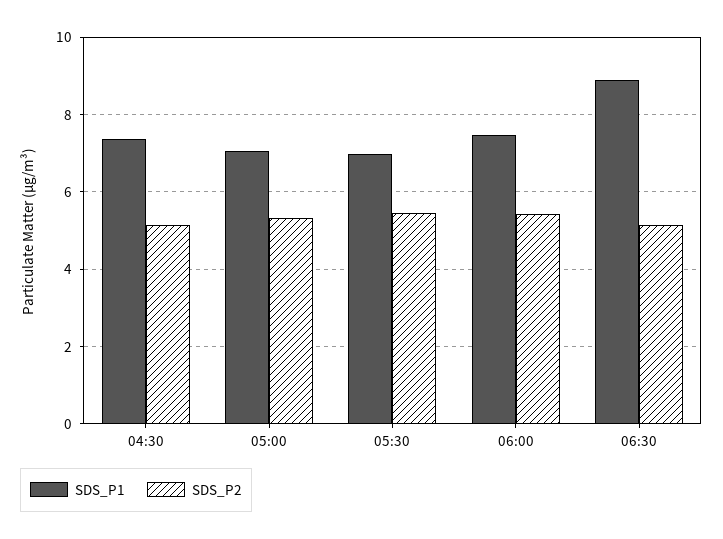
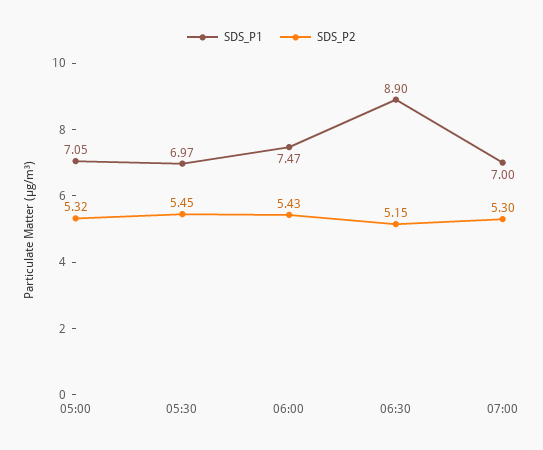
SDS_P1, 04:30: 7.4 -> none
SDS_P2, 04:30: 5.2 -> none
SDS_P1, 07:00: none -> 7
SDS_P2, 07:00: none -> 5.3

